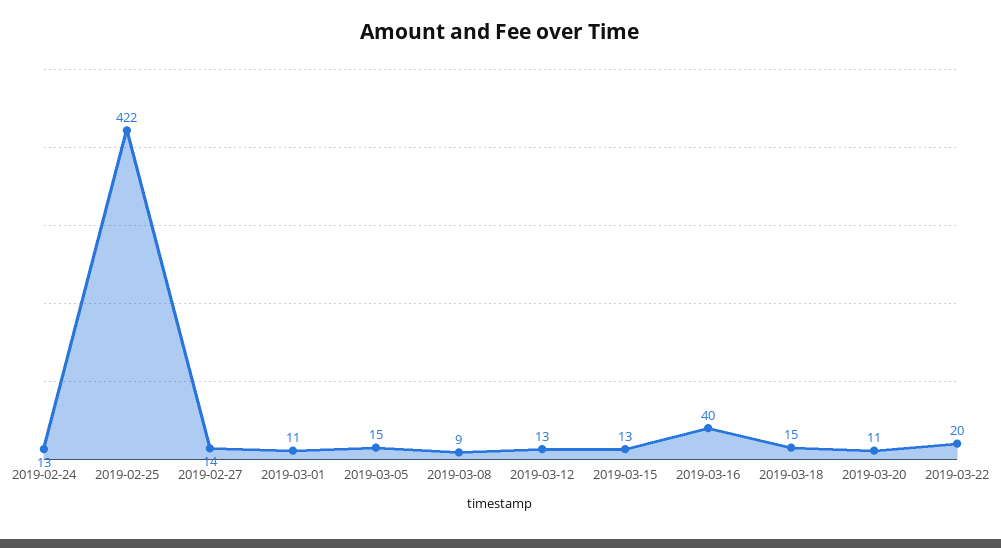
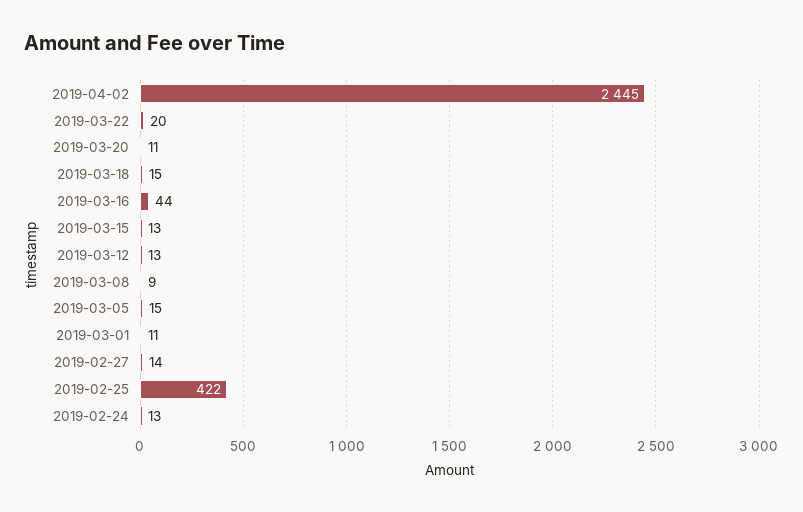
2019-03-16: 40 -> 44
2019-04-02: none -> 2445

